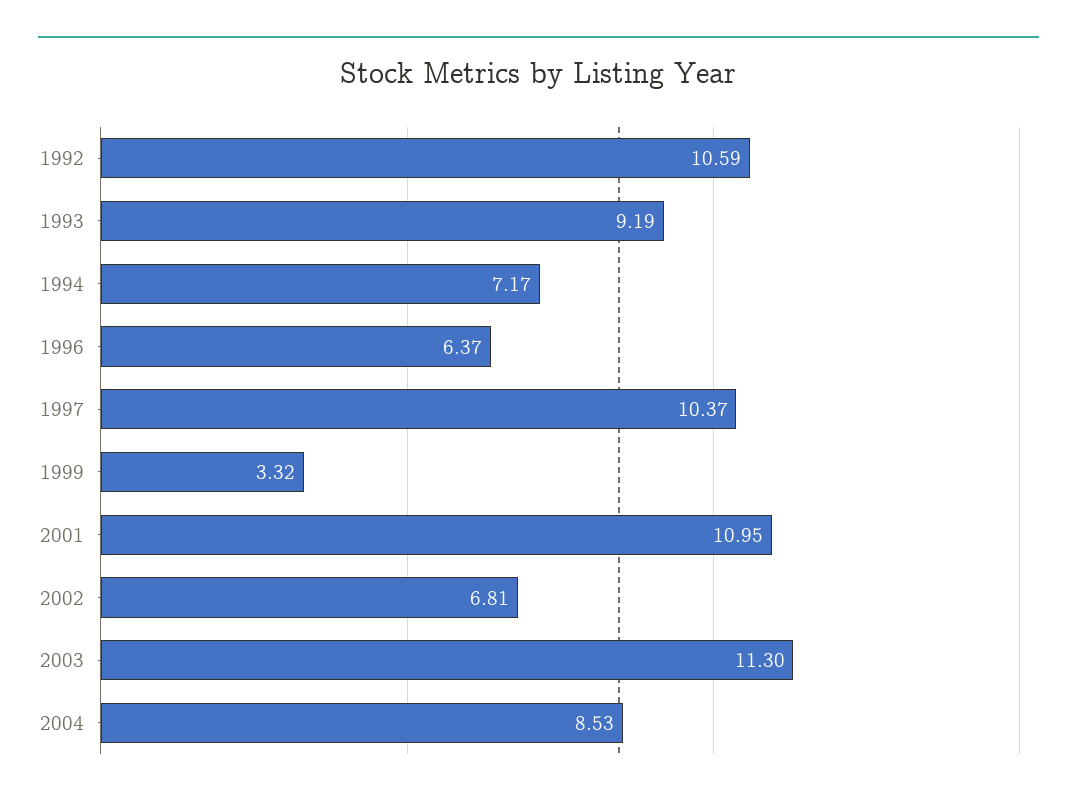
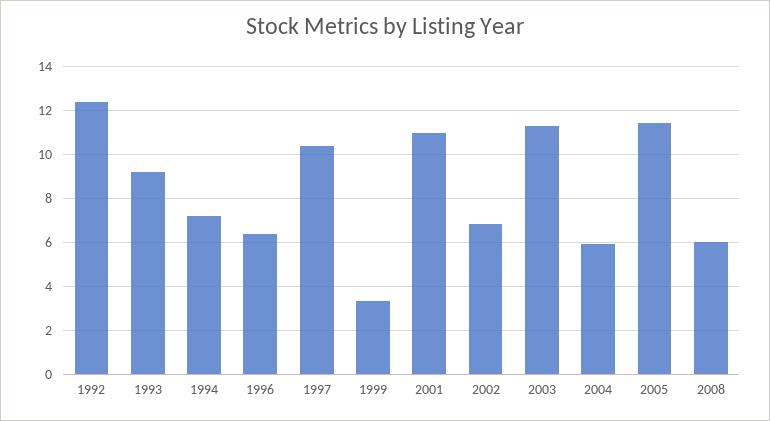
1992: 10.59 -> 12.5
2004: 8.53 -> 6
2005: none -> 11.5
2008: none -> 6

